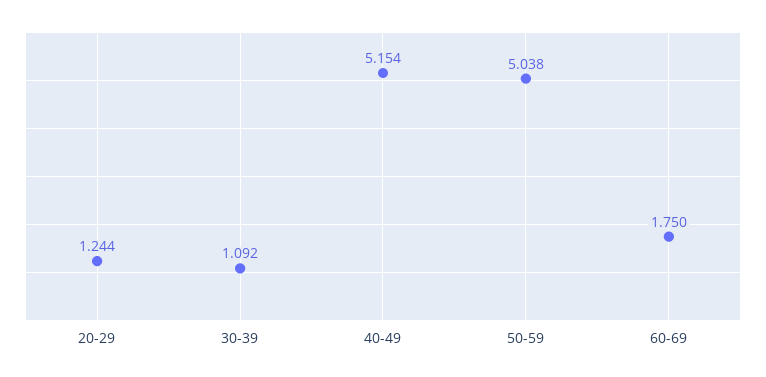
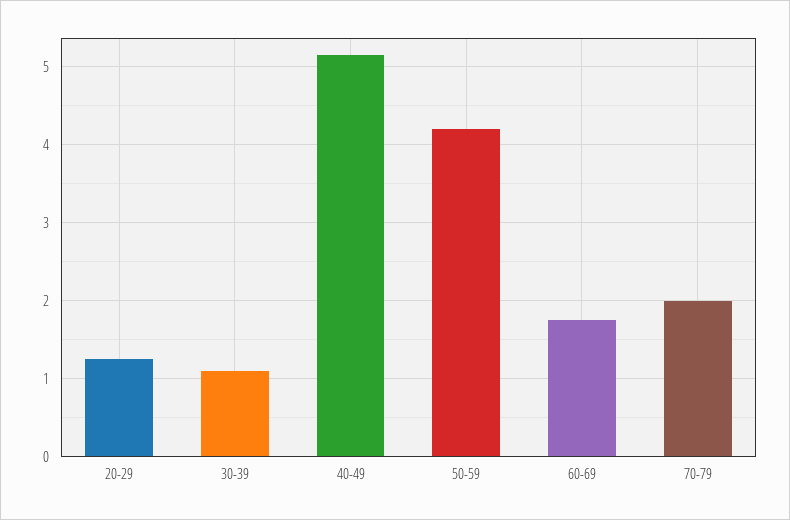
50-59: 5.038 -> 4.2
70-79: none -> 2

